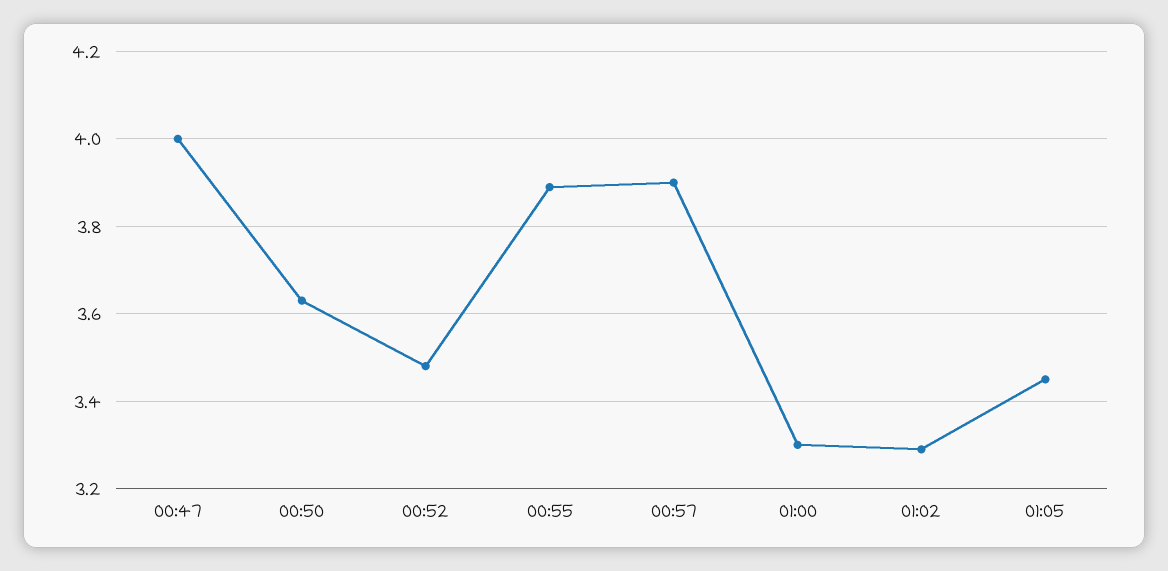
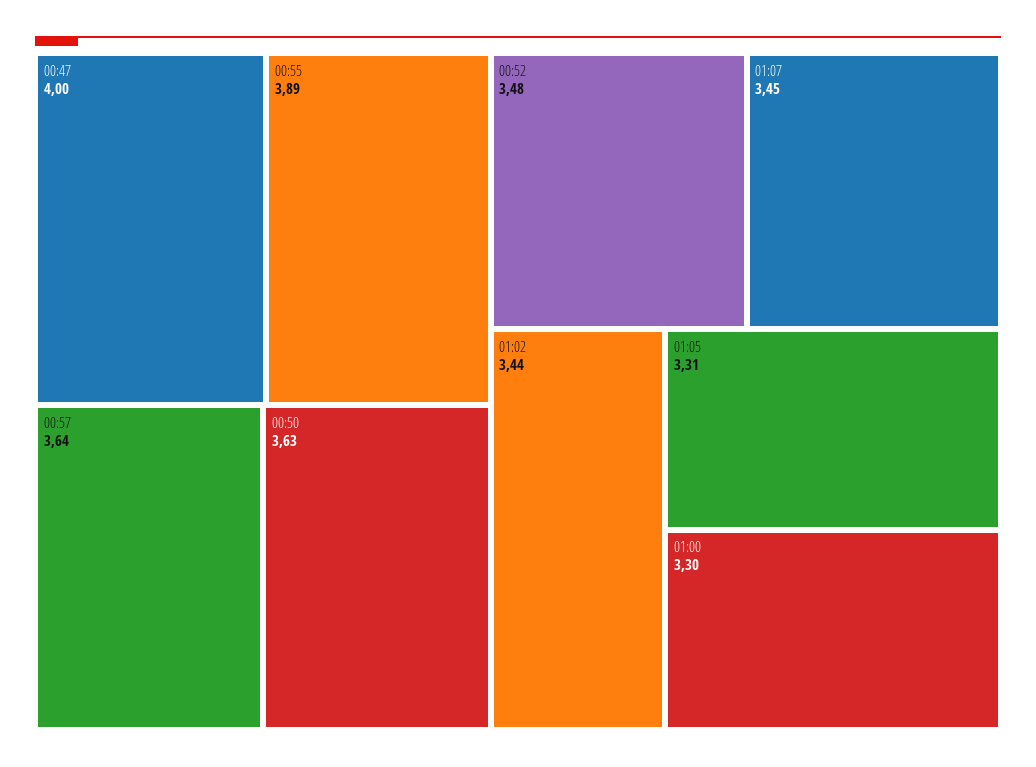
00:57: 3.9 -> 3.64
01:02: 3.3 -> 3.44
01:05: 3.45 -> 3.31
01:07: none -> 3.45

